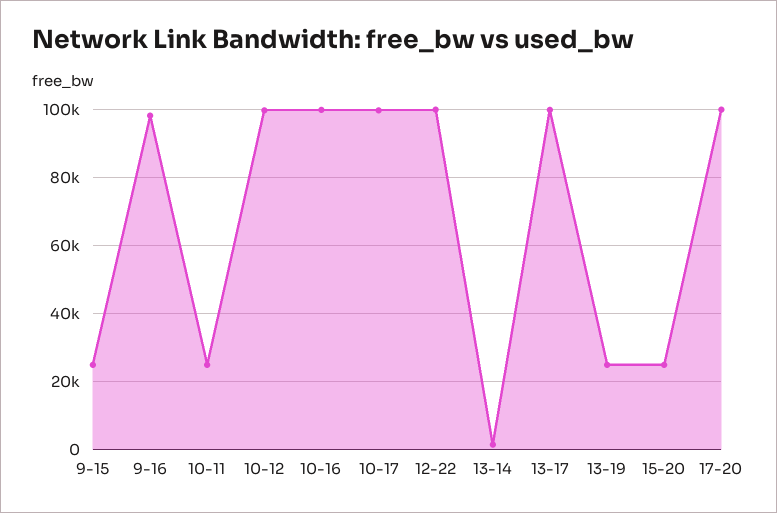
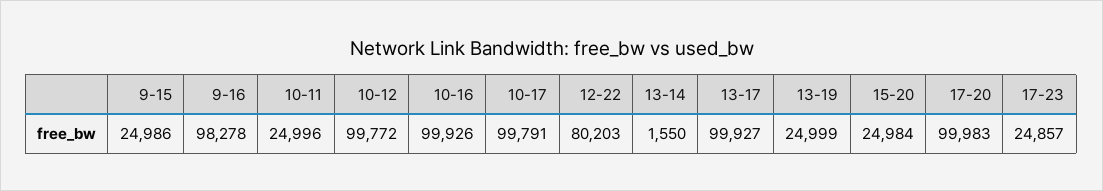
12-22: 100000 -> 80203
17-23: none -> 24857

